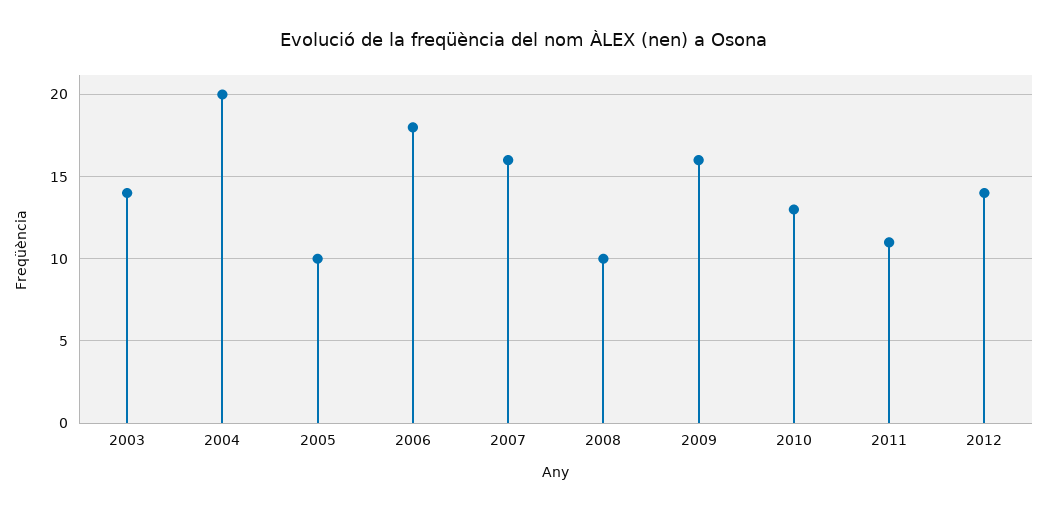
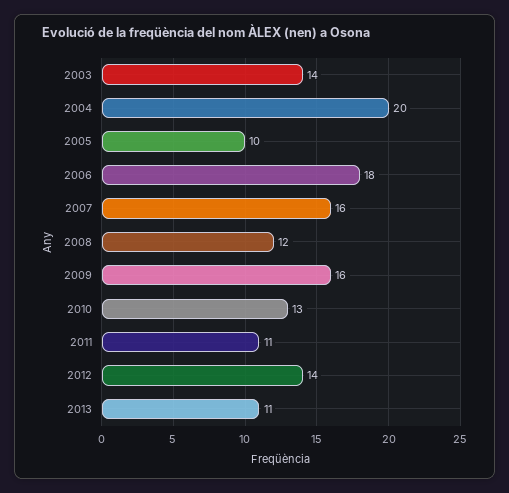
2008: 10 -> 12
2013: none -> 11

